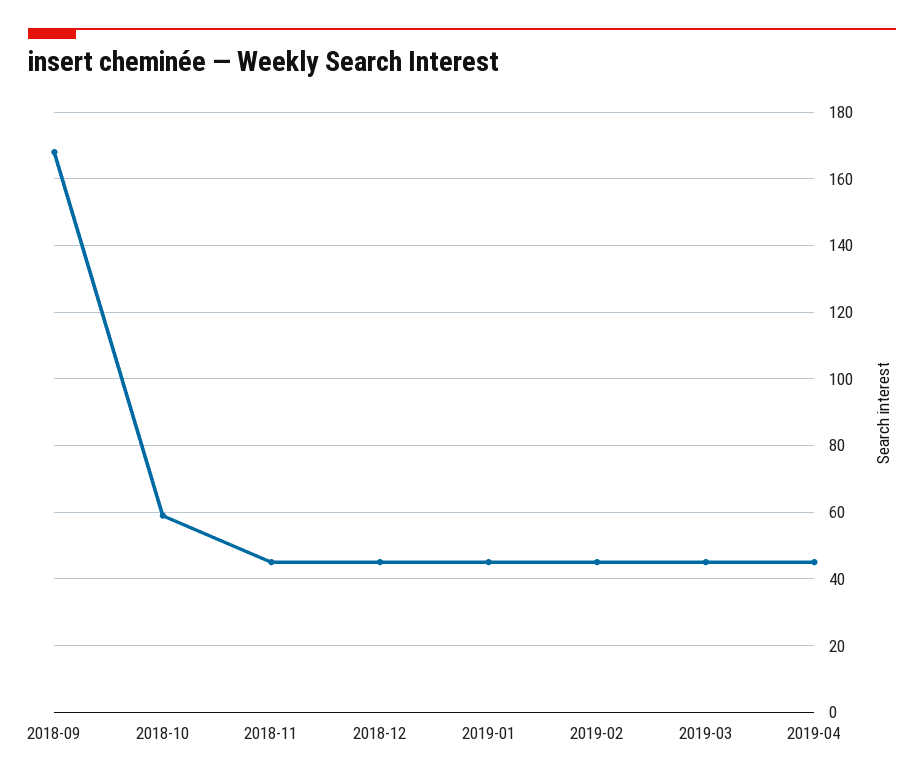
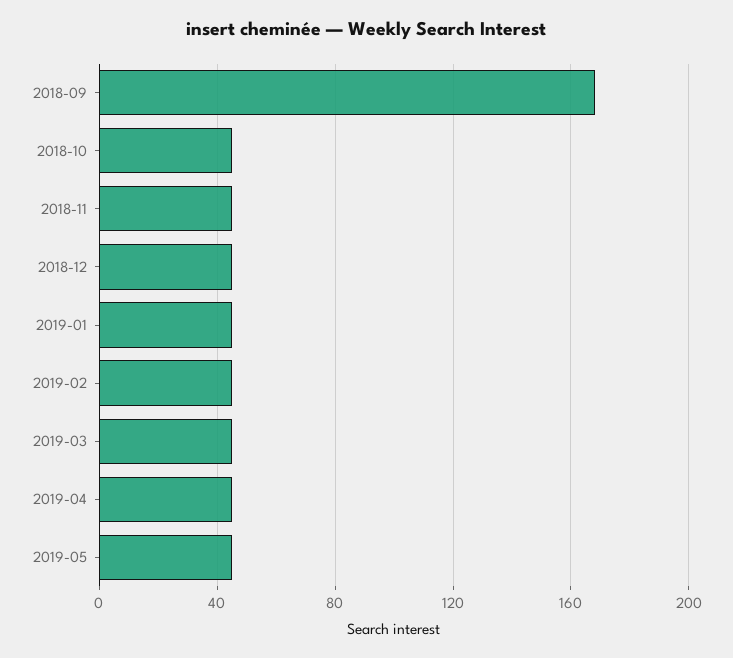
2018-10: 60 -> 45
2019-05: none -> 45

